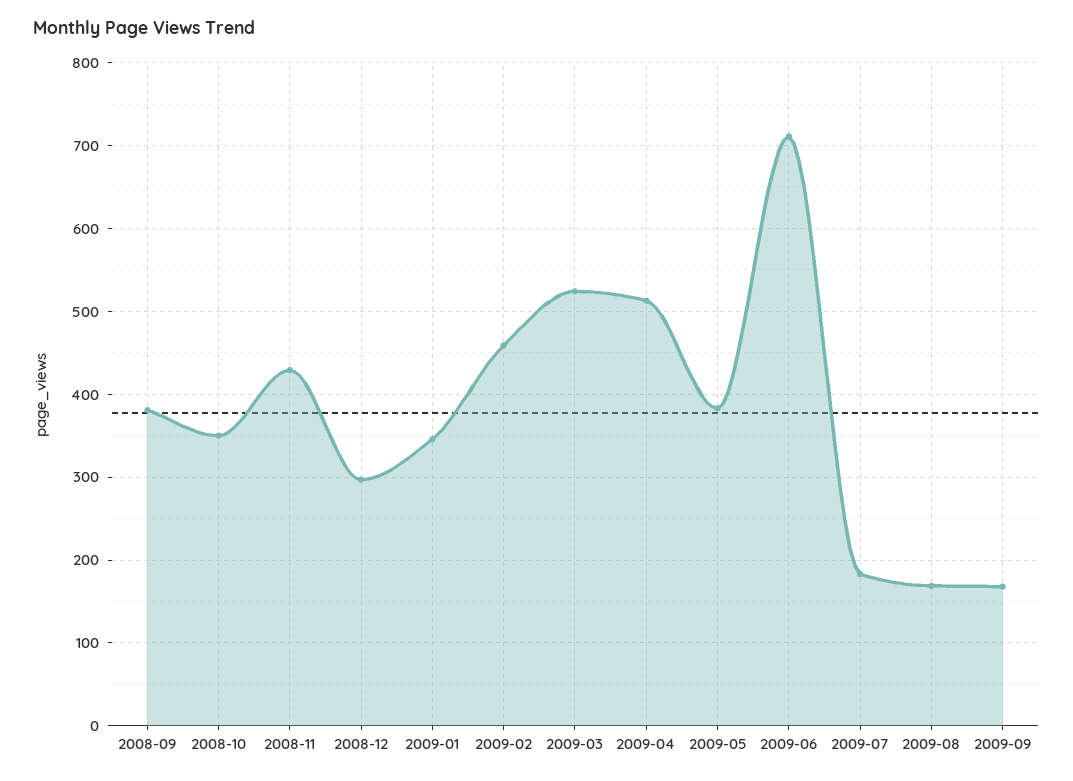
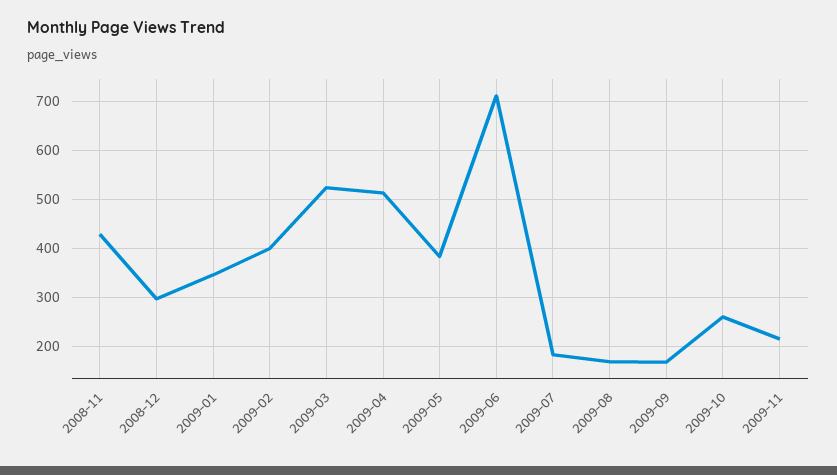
2008-09: 380 -> none
2008-10: 350 -> none
2009-02: 460 -> 400
2009-10: none -> 260
2009-11: none -> 220

